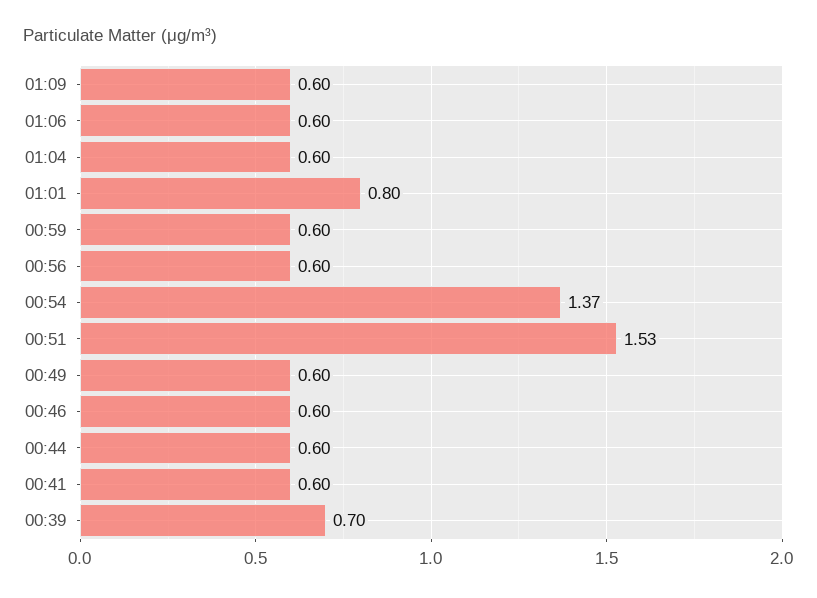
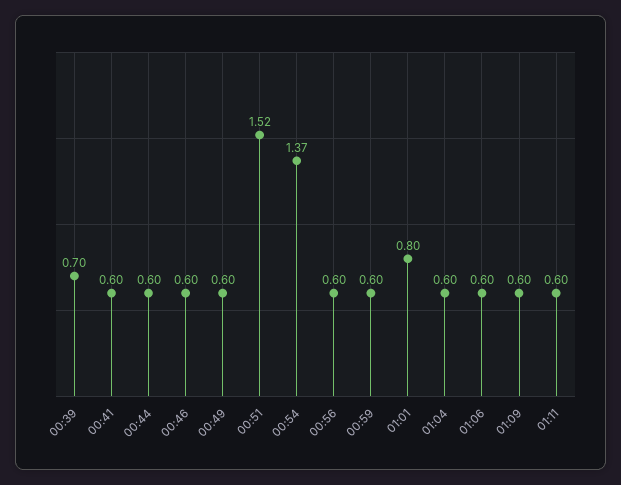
00:51: 1.53 -> 1.52
01:11: none -> 0.6

